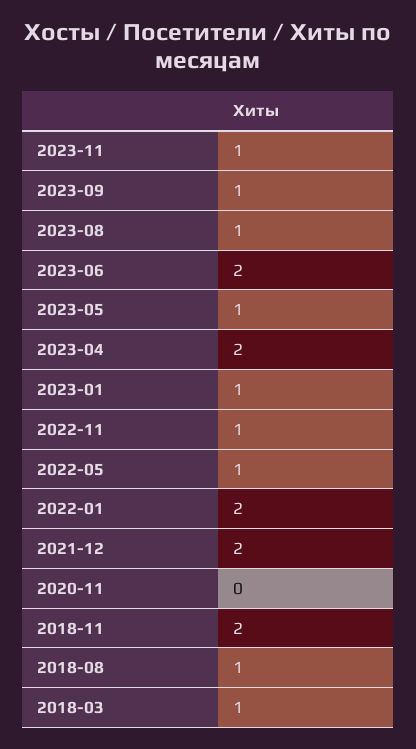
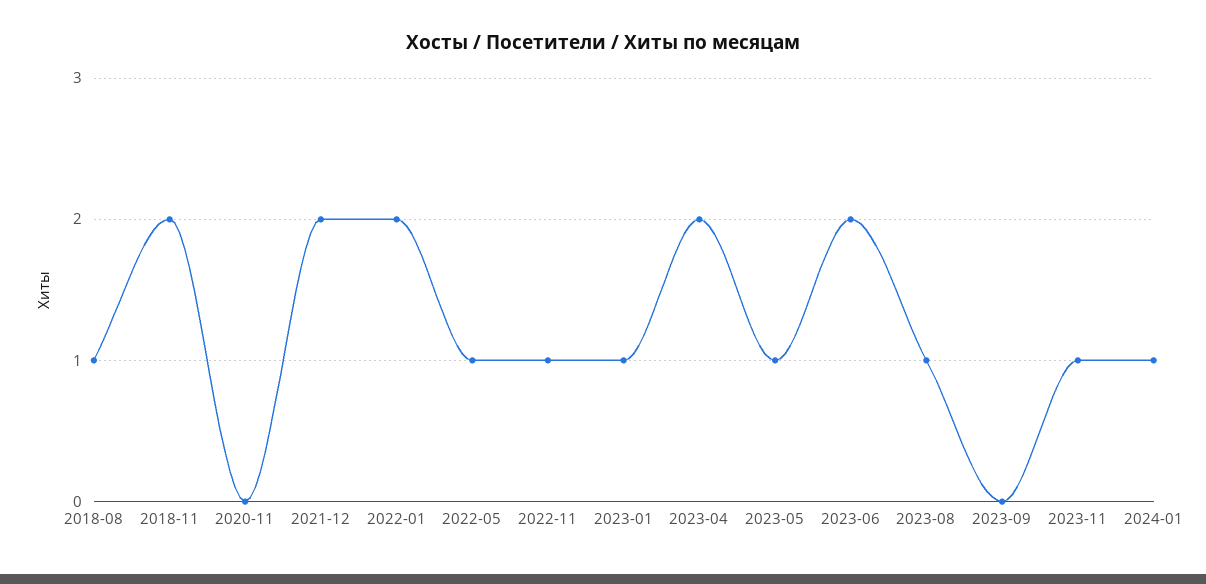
2023-09: 1 -> 0
2018-03: 1 -> none
2024-01: none -> 1

